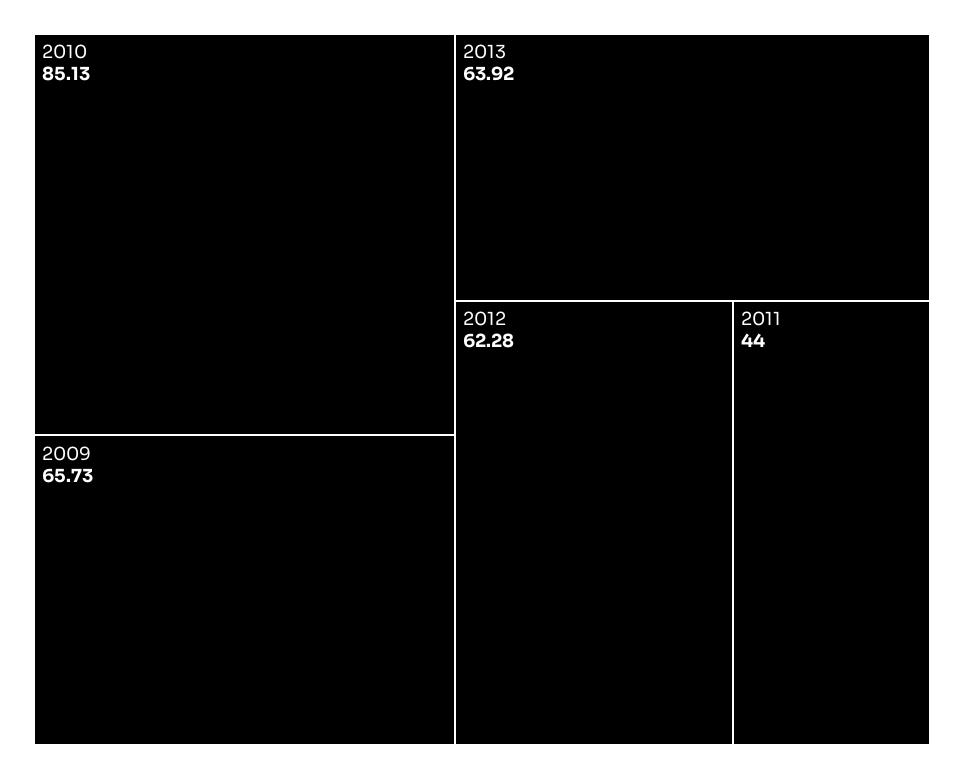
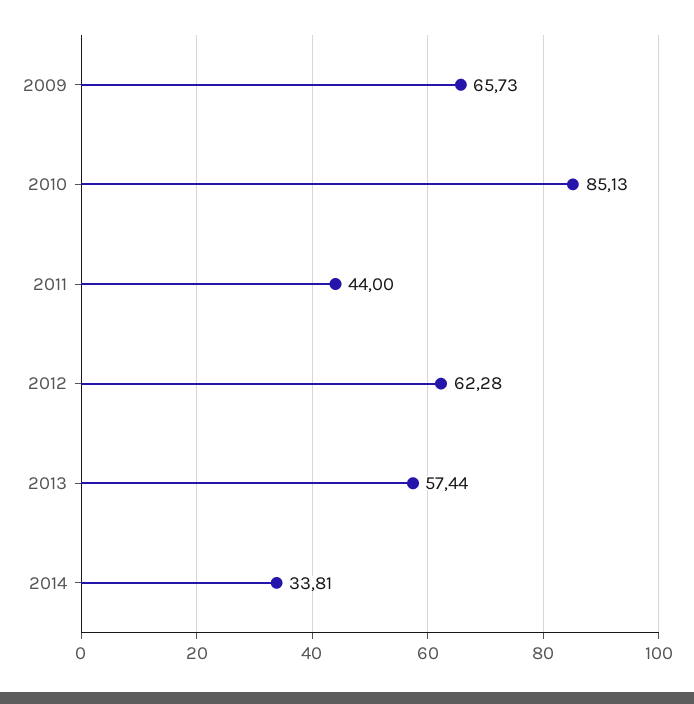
2013: 63.92 -> 57.44
2014: none -> 33.81

